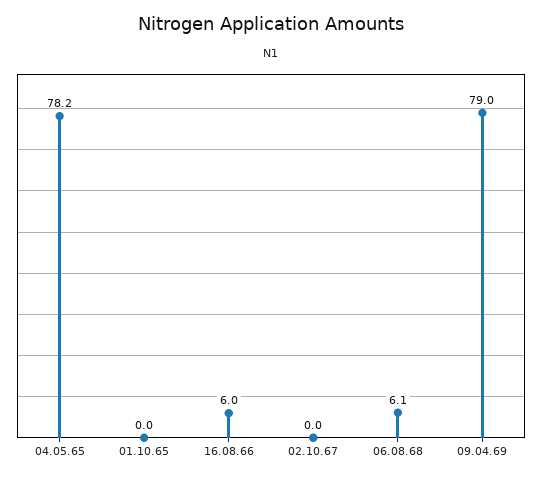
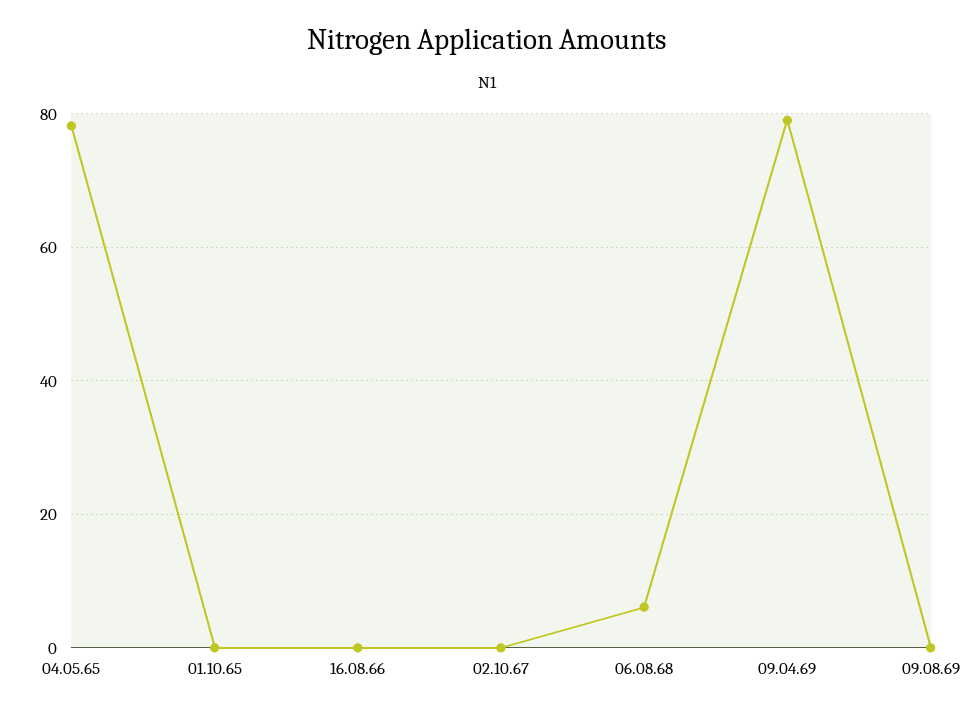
16.08.66: 6 -> 0
09.08.69: none -> 0

